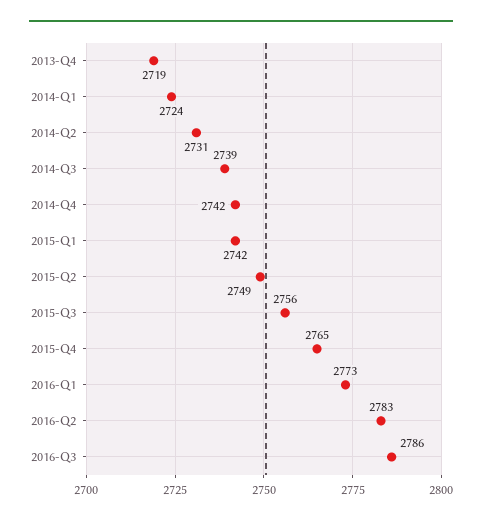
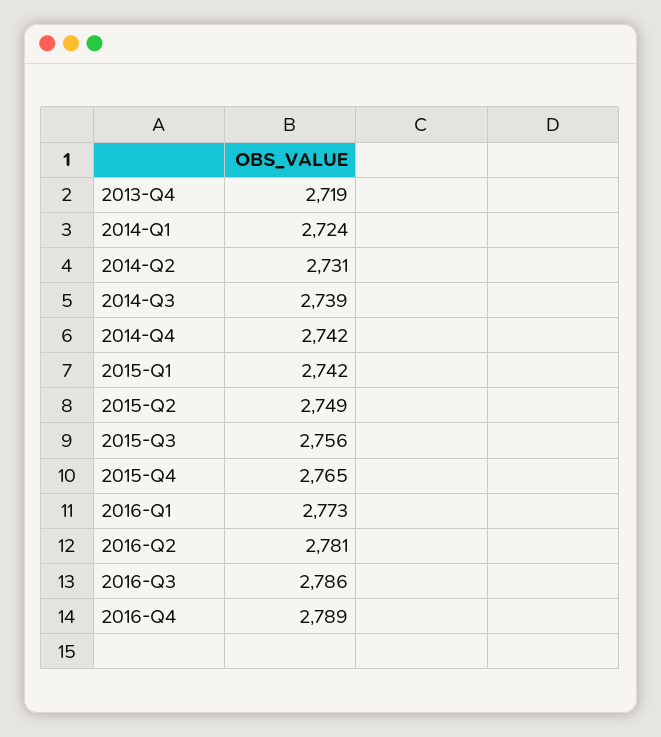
2016-Q2: 2783 -> 2781
2016-Q4: none -> 2789

